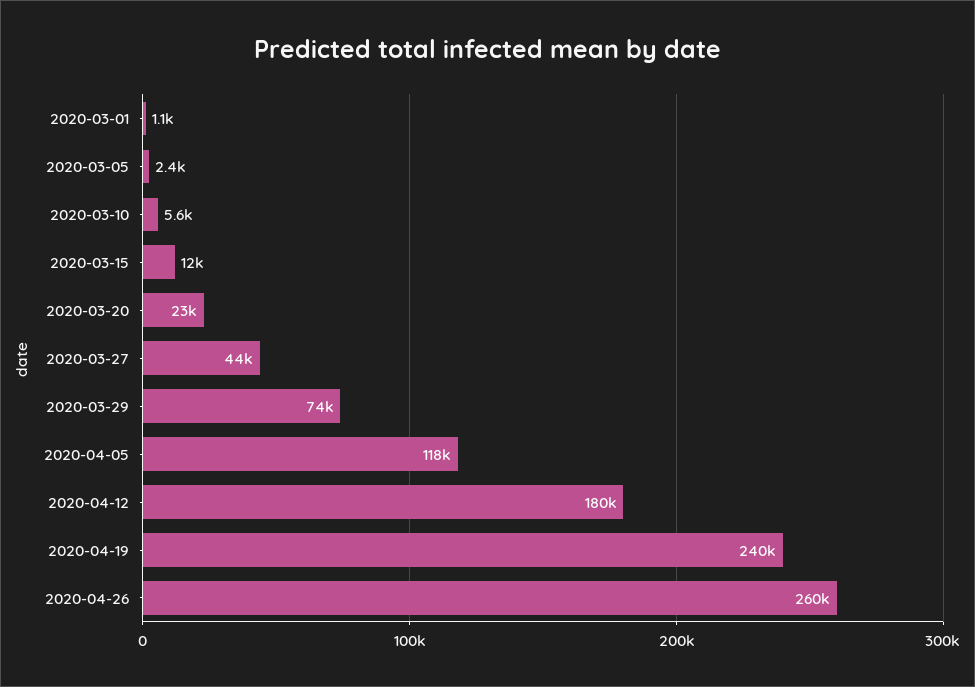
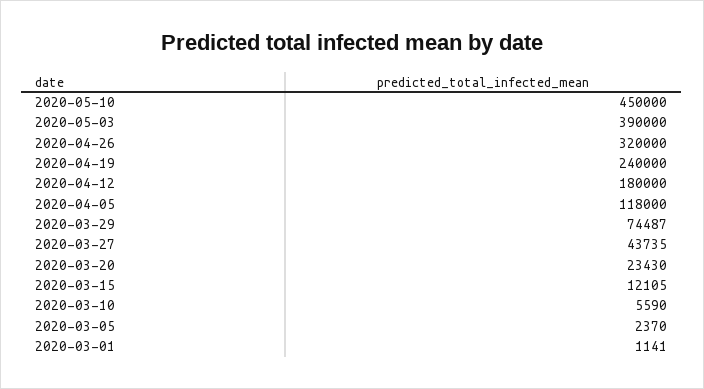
2020-04-26: 260000 -> 320000
2020-05-10: none -> 450000
2020-05-03: none -> 390000

